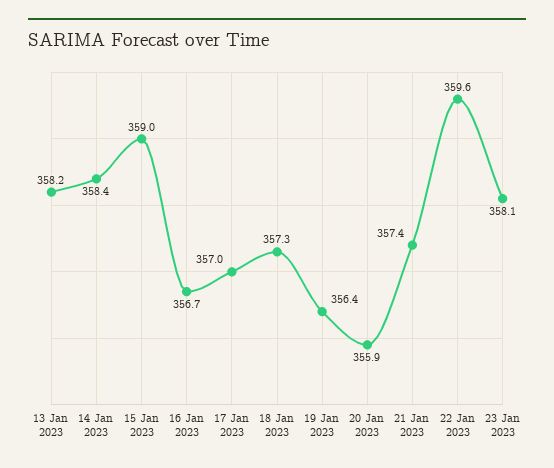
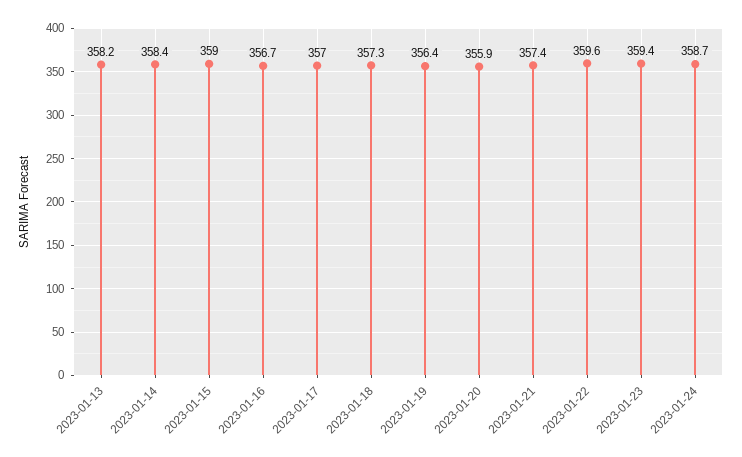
23 Jan 2023: 358.1 -> 359.4
2023-01-24: none -> 358.7

